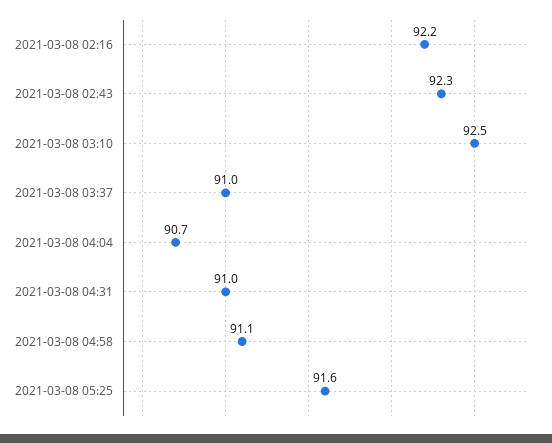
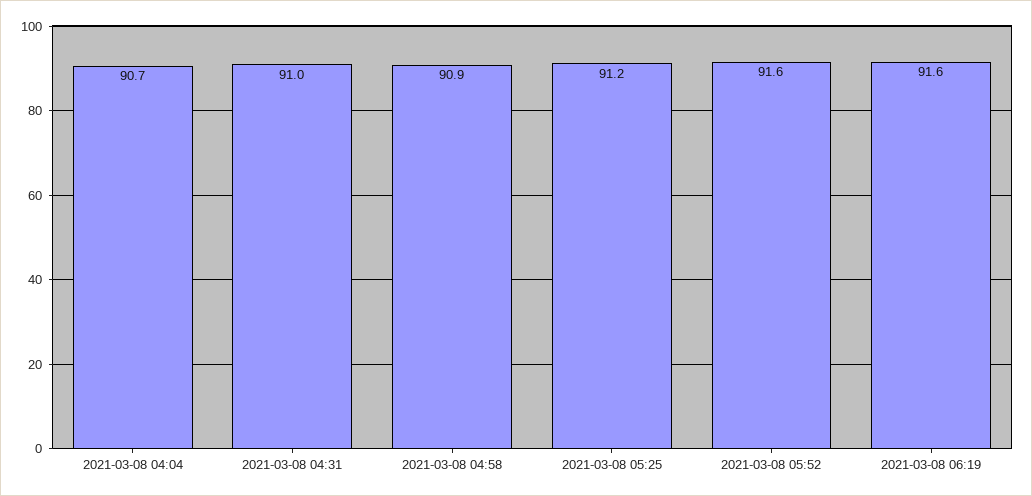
2021-03-08 02:16: 92.2 -> none
2021-03-08 02:43: 92.3 -> none
2021-03-08 03:10: 92.5 -> none
2021-03-08 03:37: 91 -> none
2021-03-08 04:58: 91.1 -> 90.9
2021-03-08 05:25: 91.6 -> 91.2
2021-03-08 05:52: none -> 91.6
2021-03-08 06:19: none -> 91.6

